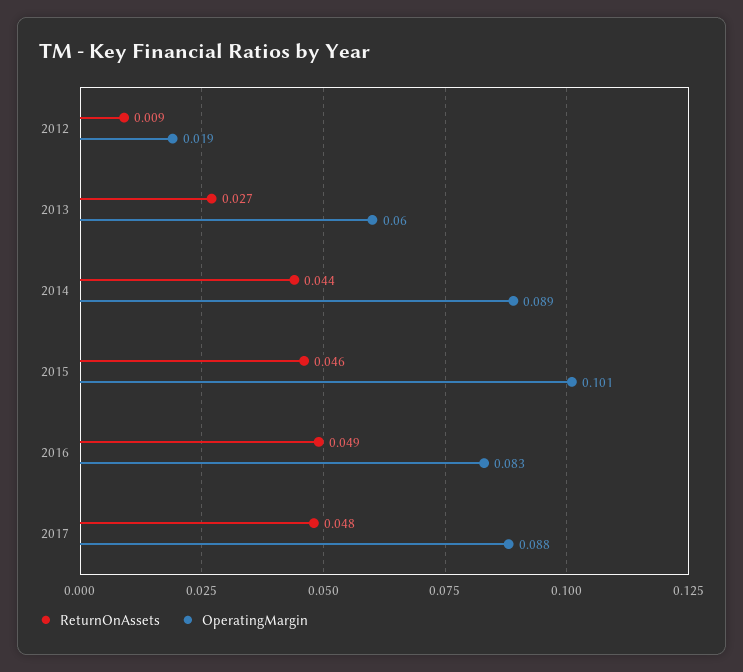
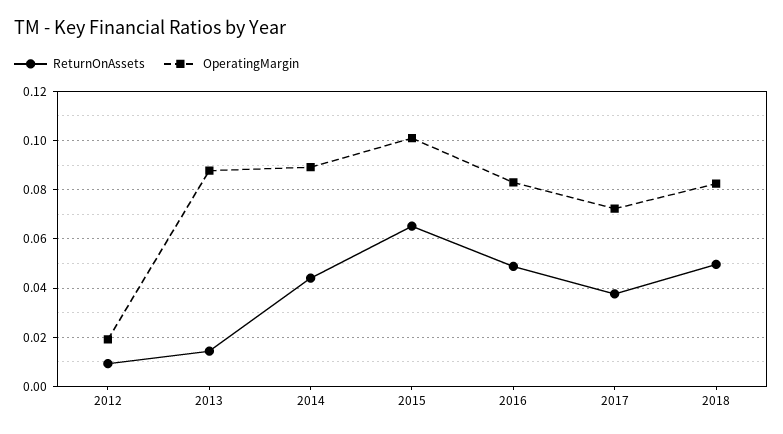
ReturnOnAssets, 2013: 0.027 -> 0.015
OperatingMargin, 2013: 0.06 -> 0.0875
ReturnOnAssets, 2015: 0.046 -> 0.065
ReturnOnAssets, 2017: 0.048 -> 0.0375
OperatingMargin, 2017: 0.088 -> 0.0725
ReturnOnAssets, 2018: none -> 0.05
OperatingMargin, 2018: none -> 0.0825

